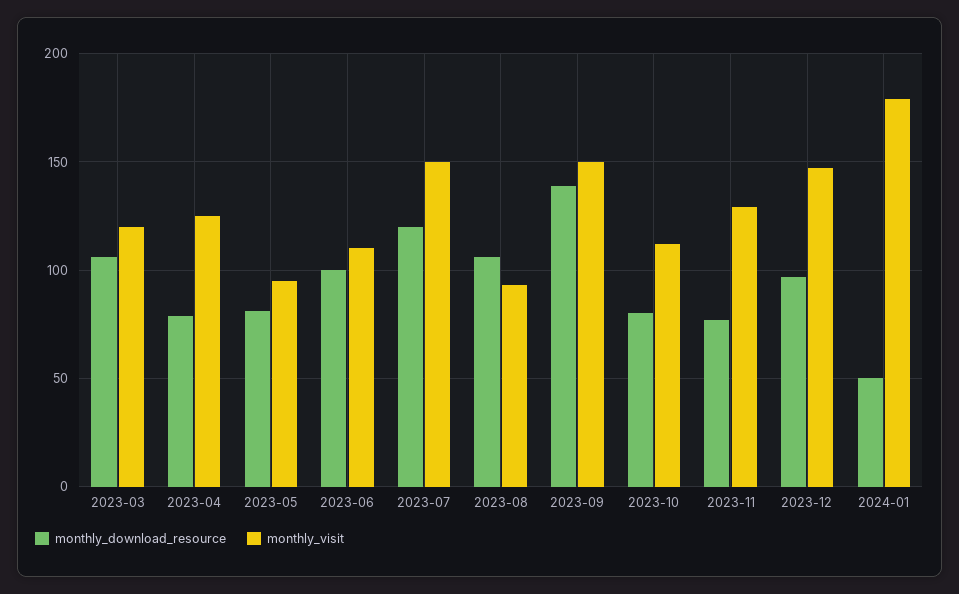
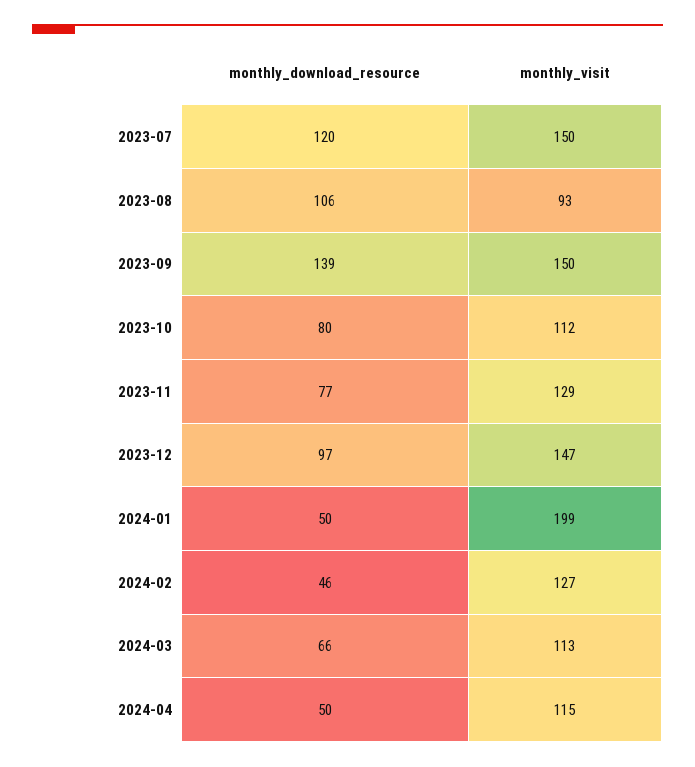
monthly_download_resource, 2023-03: 105 -> none
monthly_visit, 2023-03: 120 -> none
monthly_download_resource, 2023-04: 80 -> none
monthly_visit, 2023-04: 125 -> none
monthly_download_resource, 2023-05: 80 -> none
monthly_visit, 2023-05: 95 -> none
monthly_download_resource, 2023-06: 100 -> none
monthly_visit, 2023-06: 110 -> none
monthly_visit, 2024-01: 180 -> 199
monthly_download_resource, 2024-02: none -> 46
monthly_visit, 2024-02: none -> 127
monthly_download_resource, 2024-03: none -> 66
monthly_visit, 2024-03: none -> 113
monthly_download_resource, 2024-04: none -> 50
monthly_visit, 2024-04: none -> 115

